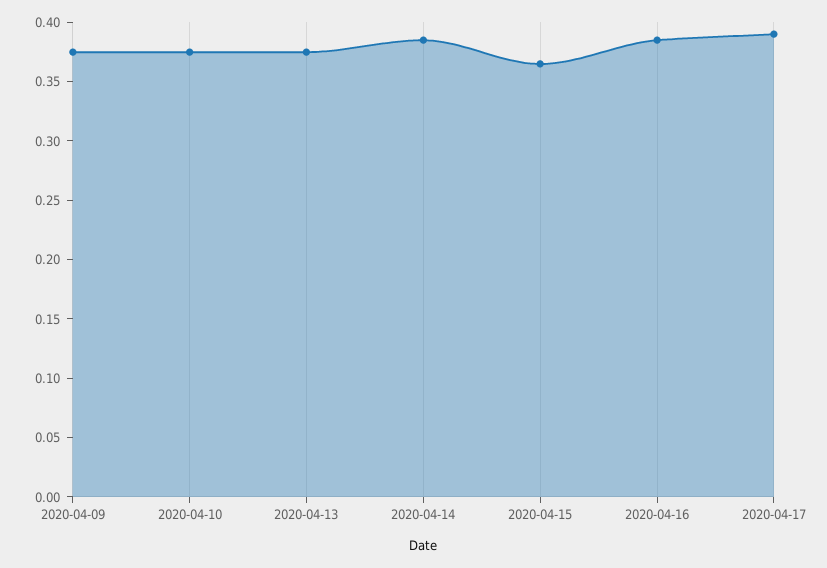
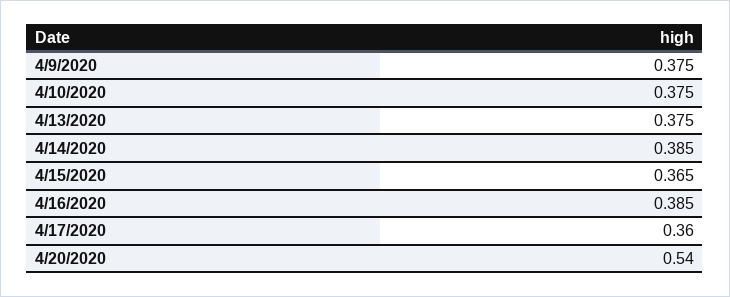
2020-04-17: 0.39 -> 0.36
4/20/2020: none -> 0.54

